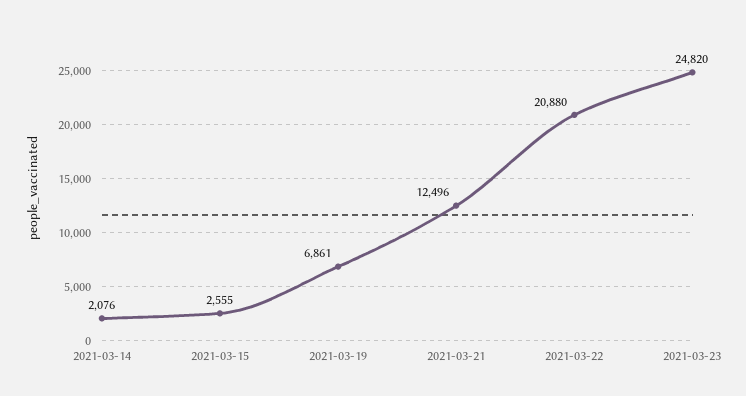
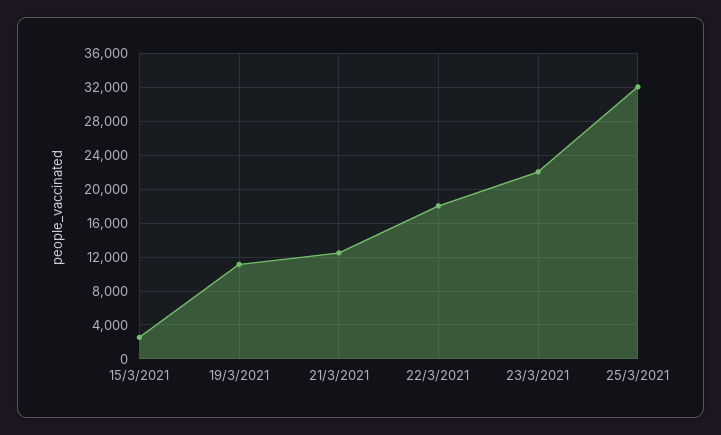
2021-03-14: 2076 -> none
2021-03-19: 6861 -> 11000
2021-03-22: 20880 -> 18000
2021-03-23: 24820 -> 22000
25/3/2021: none -> 32000

